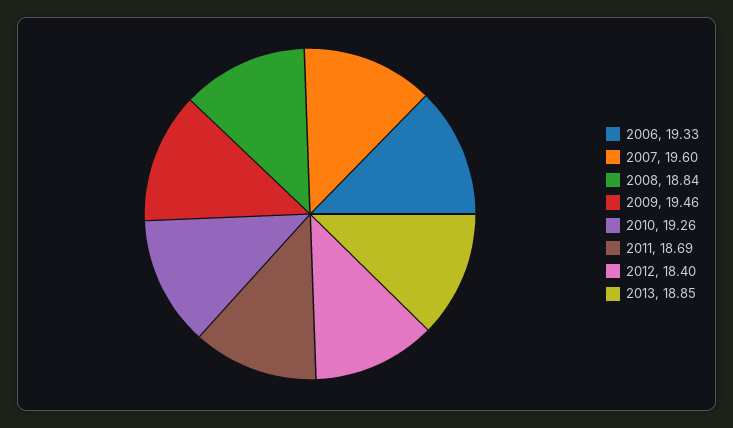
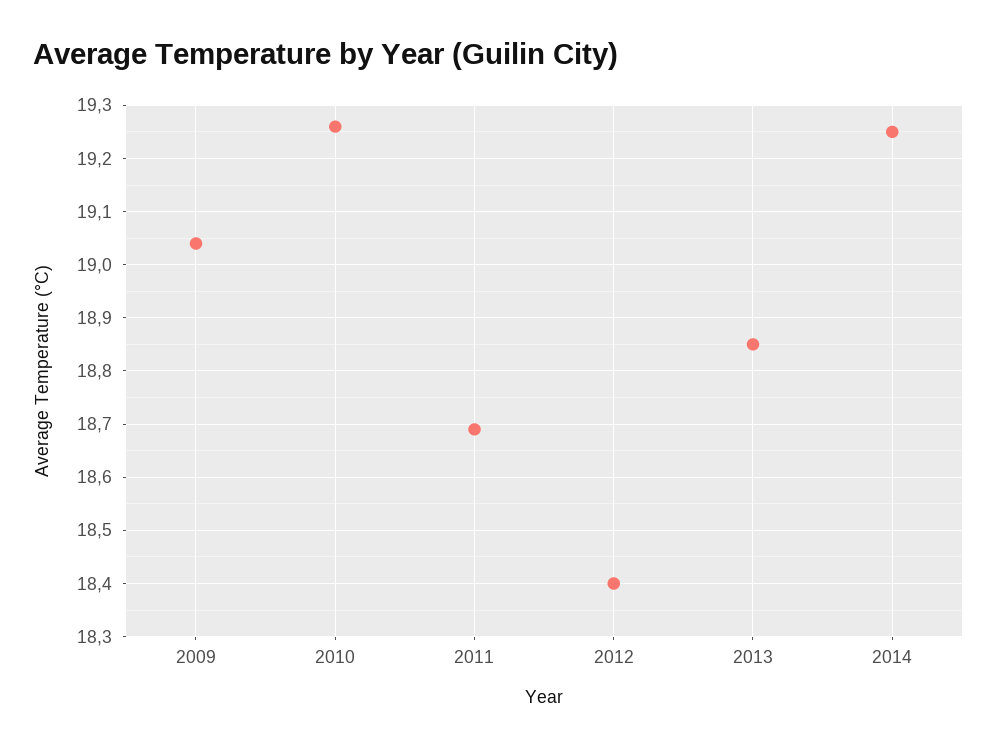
2006: 19.33 -> none
2007: 19.6 -> none
2008: 18.84 -> none
2009: 19.46 -> 19.05
2014: none -> 19.25

